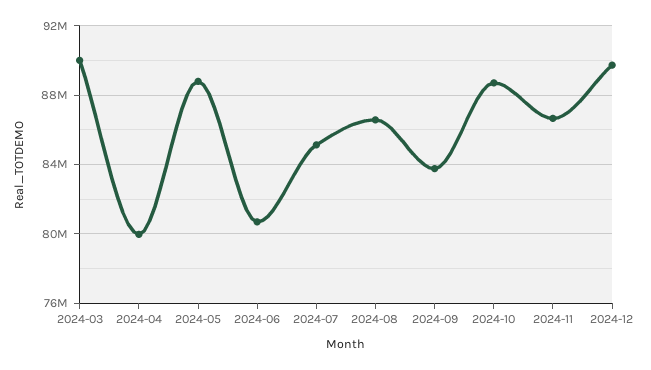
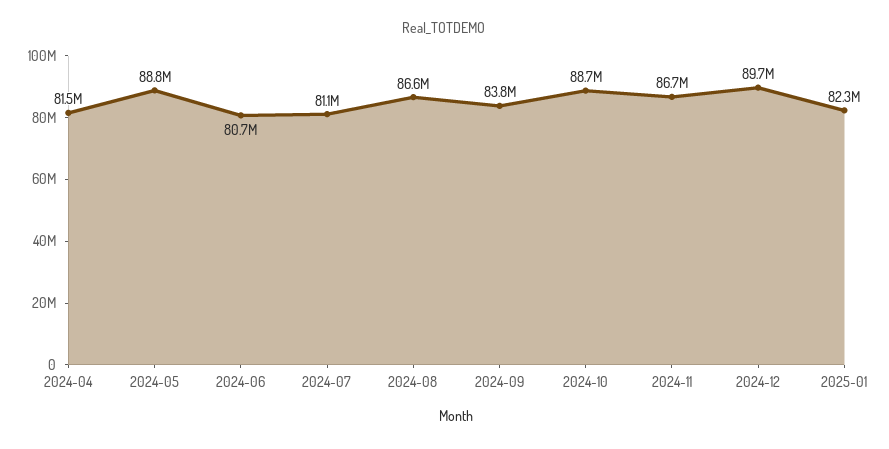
2024-03: 90000000 -> none
2024-04: 80000000 -> 81500000
2024-07: 85000000 -> 81100000
2025-01: none -> 82300000

